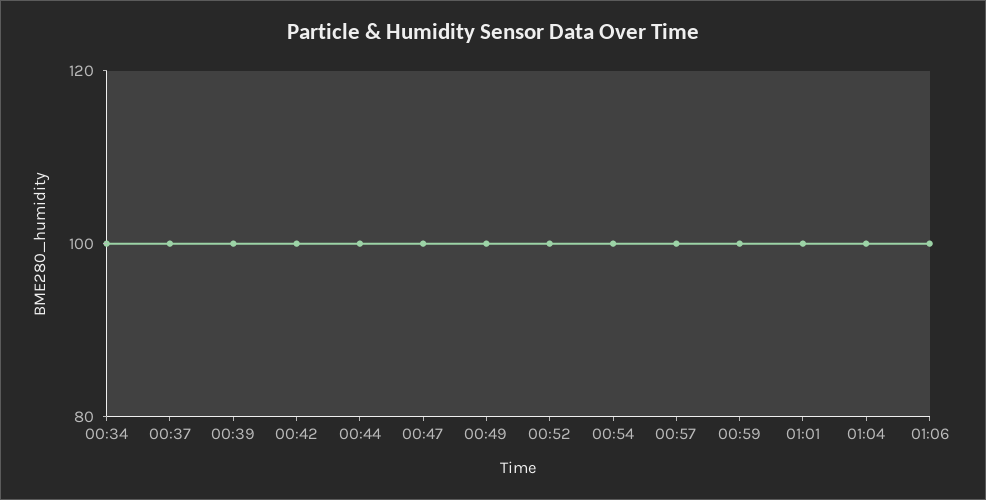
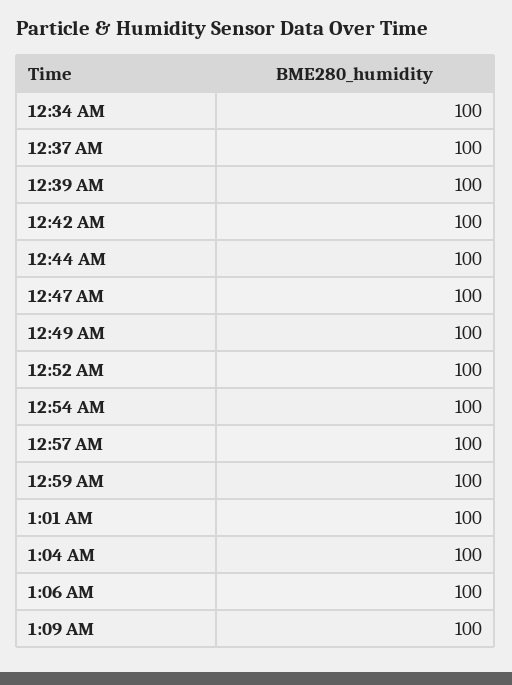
1:09 AM: none -> 100

